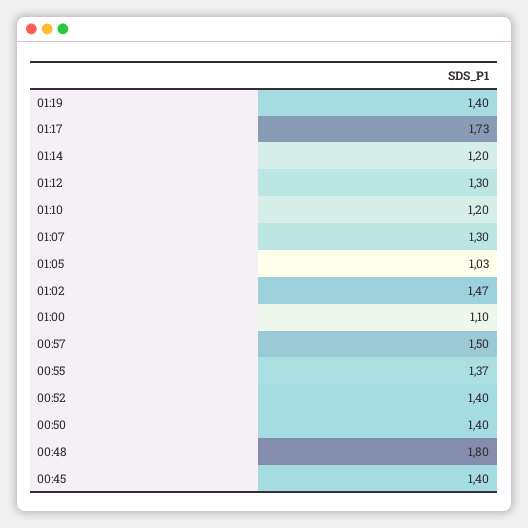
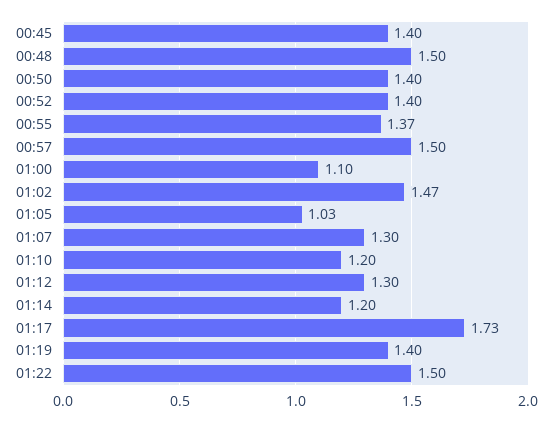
00:48: 1.8 -> 1.5
01:22: none -> 1.5

